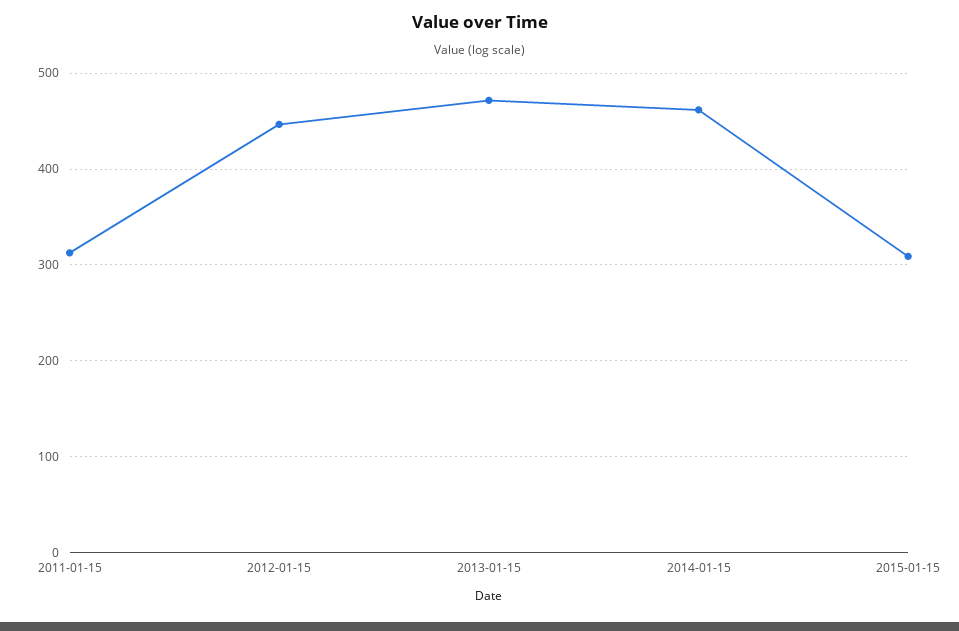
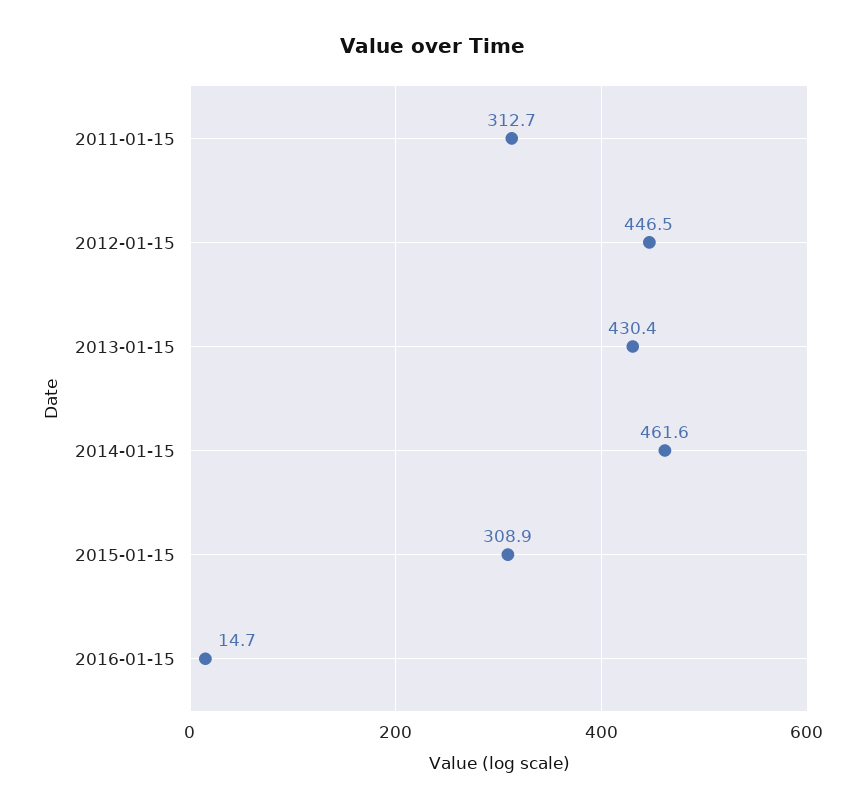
2013-01-15: 470 -> 430.4
2016-01-15: none -> 14.7

